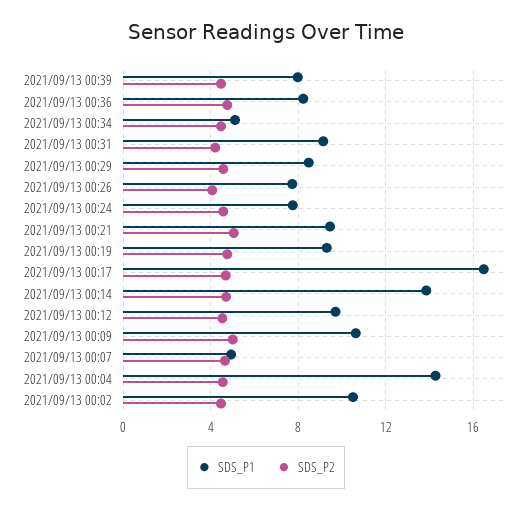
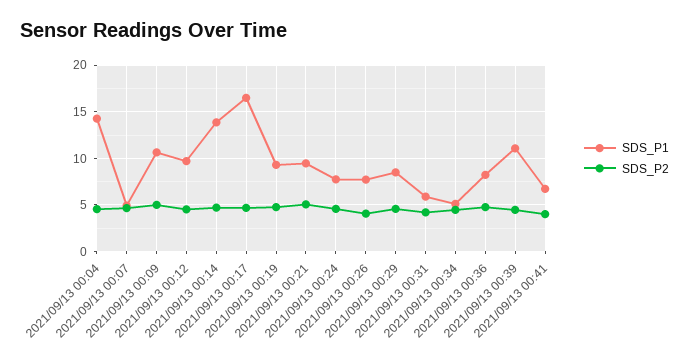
SDS_P1, 2021/09/13 00:39: 8 -> 11
SDS_P1, 2021/09/13 00:31: 9 -> 6
SDS_P1, 2021/09/13 00:02: 10.5 -> none
SDS_P2, 2021/09/13 00:02: 4.5 -> none
SDS_P1, 2021/09/13 00:41: none -> 7
SDS_P2, 2021/09/13 00:41: none -> 4

